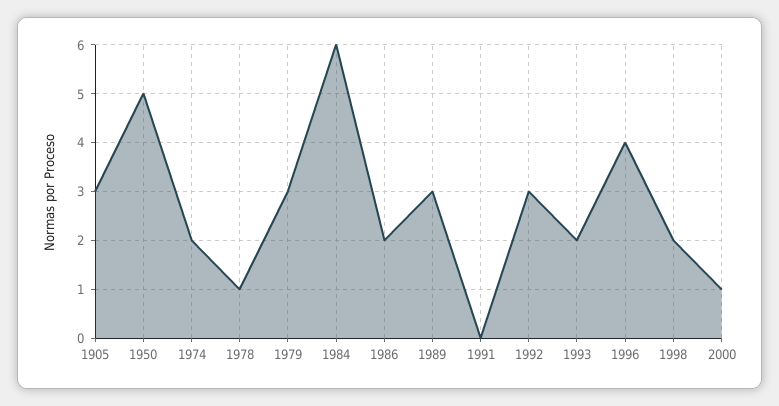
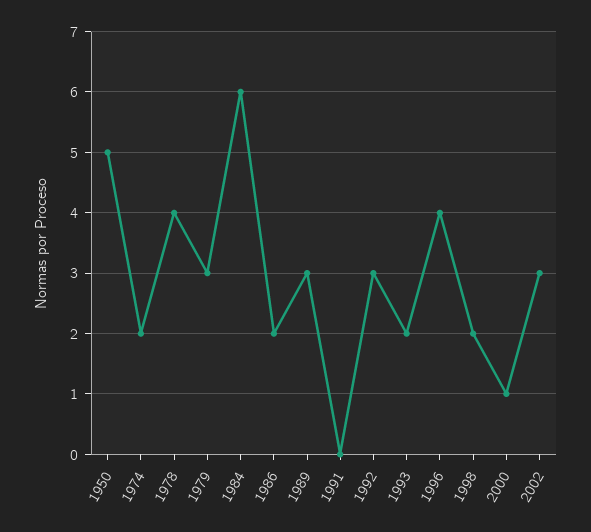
1905: 3 -> none
1978: 1 -> 4
2002: none -> 3

